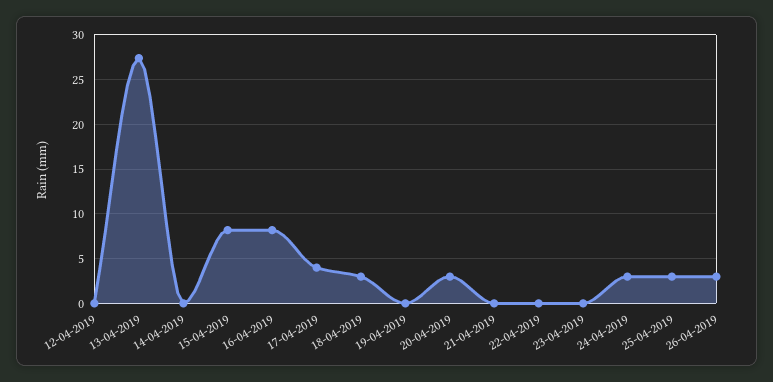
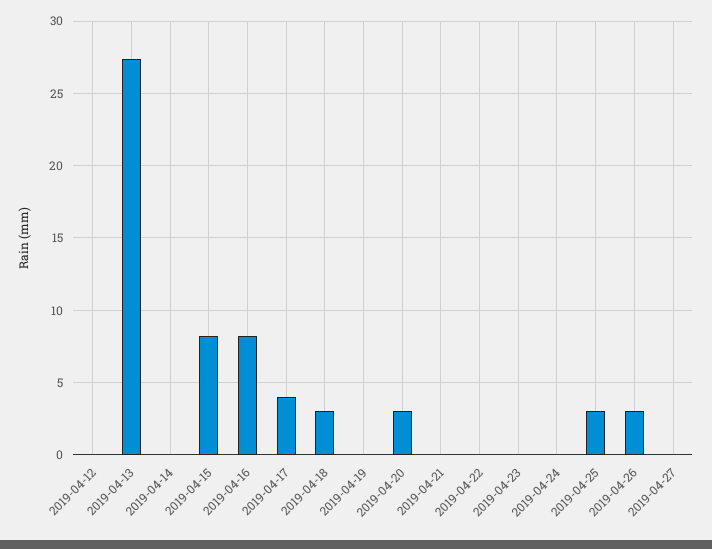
24-04-2019: 3 -> 0
2019-04-27: none -> 0

